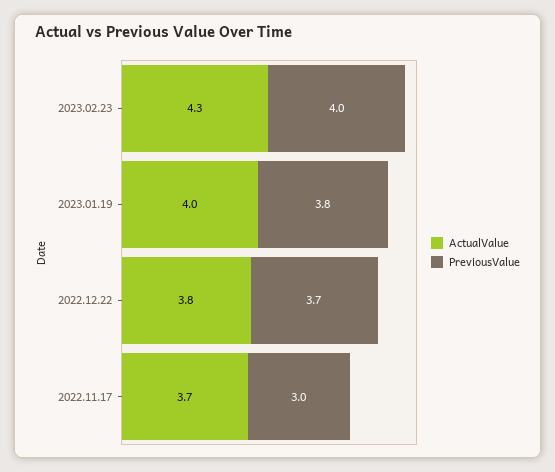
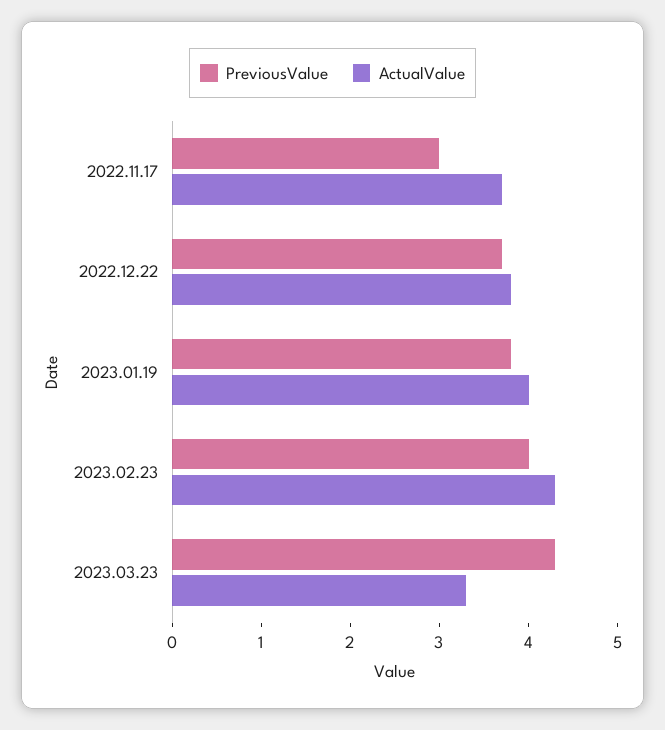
PreviousValue, 2023.03.23: none -> 4.3
ActualValue, 2023.03.23: none -> 3.3

